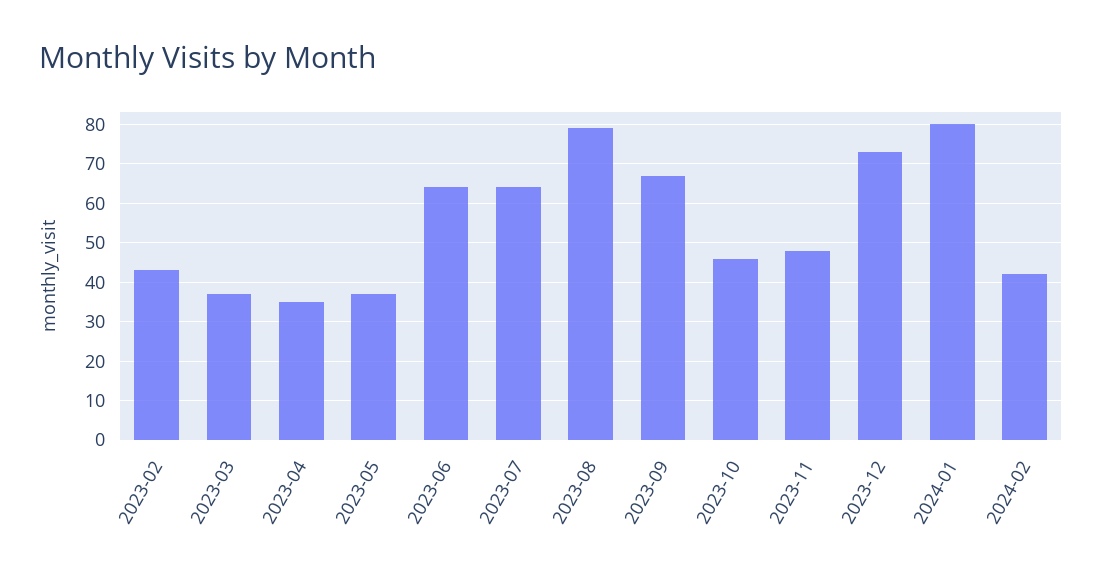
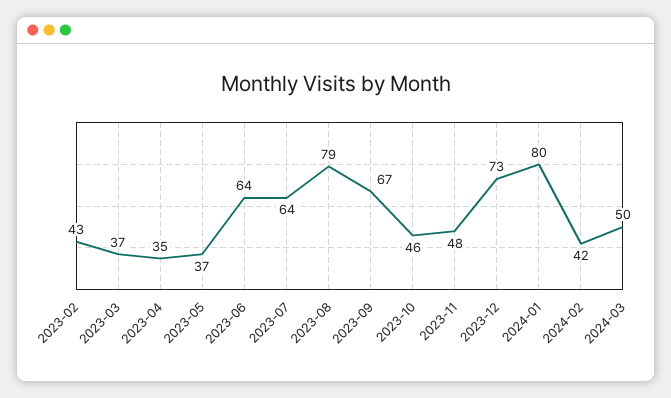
2024-03: none -> 50

